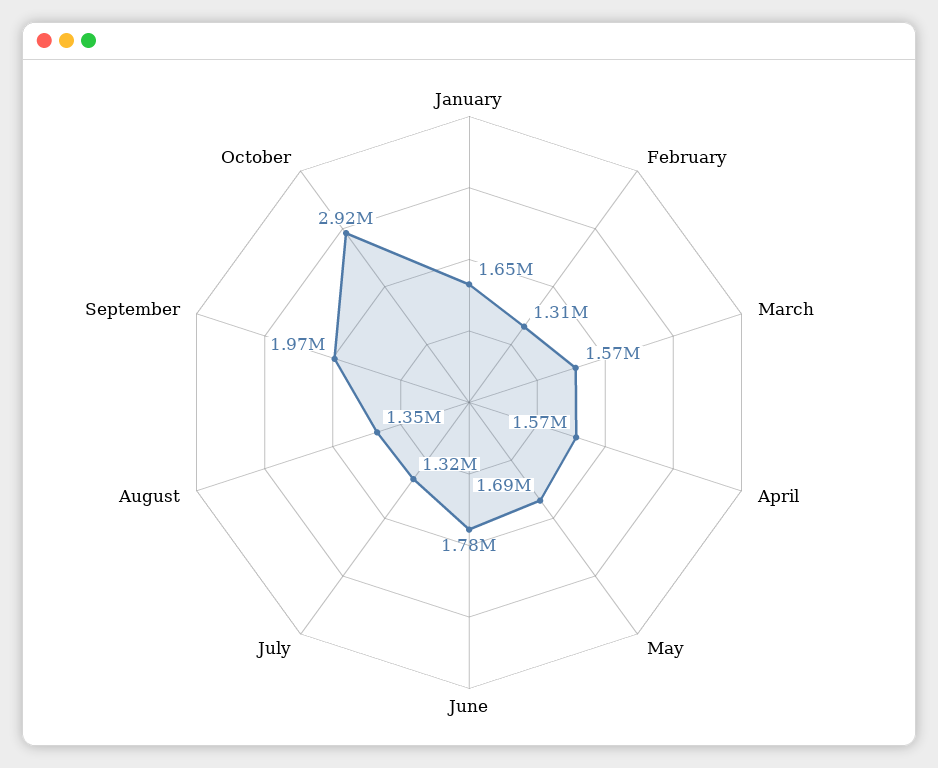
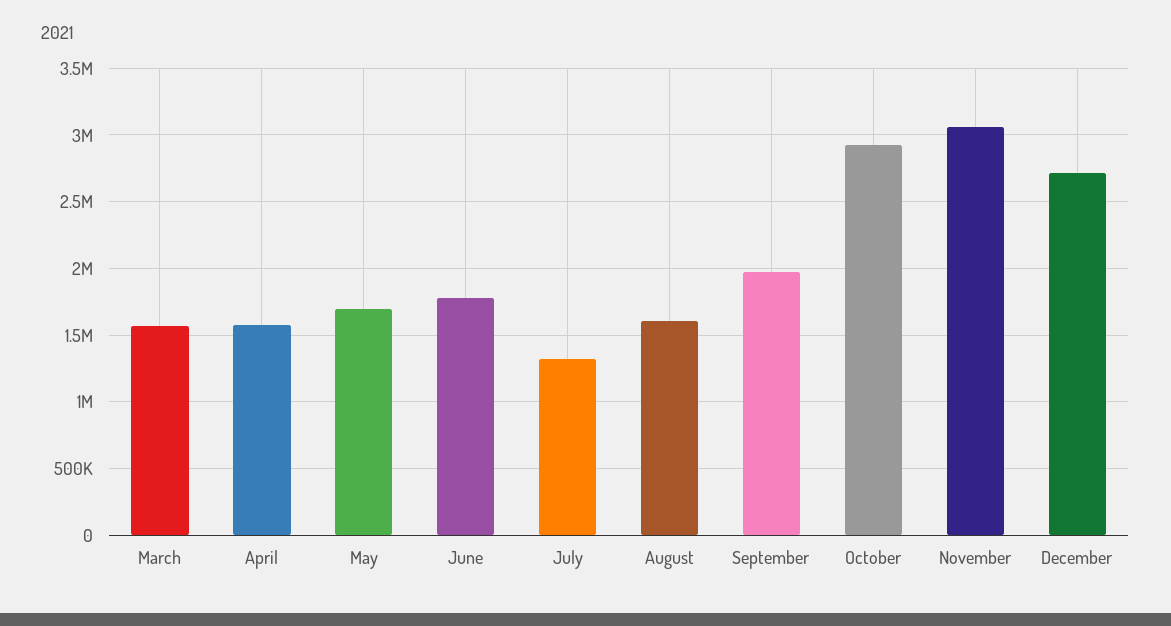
January: 1650000 -> none
February: 1310000 -> none
August: 1350000 -> 1600000
November: none -> 3050000
December: none -> 2700000

